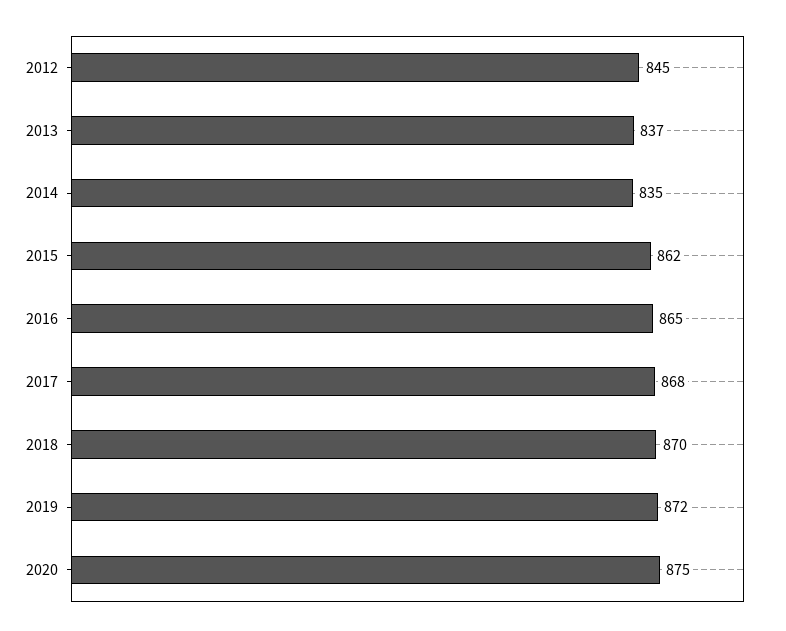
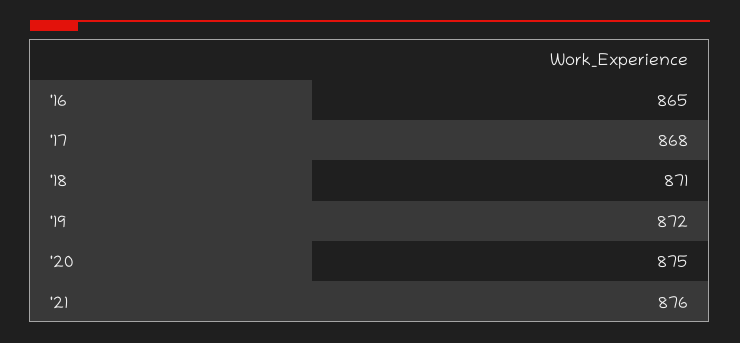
2012: 845 -> none
2013: 837 -> none
2014: 835 -> none
2015: 862 -> none
2018: 870 -> 871
'21: none -> 876

